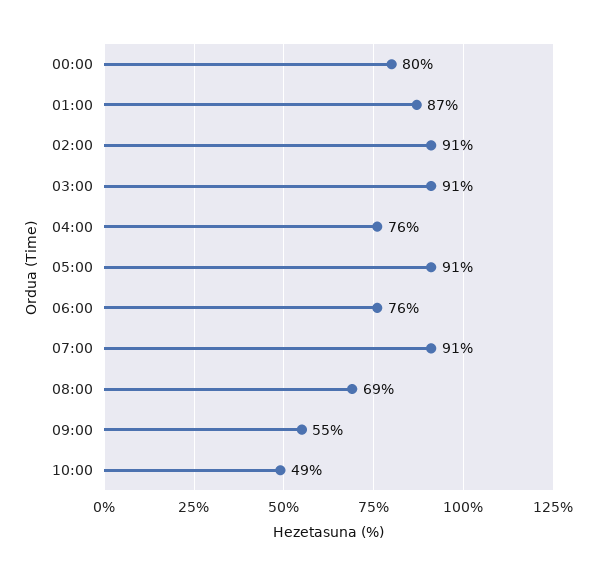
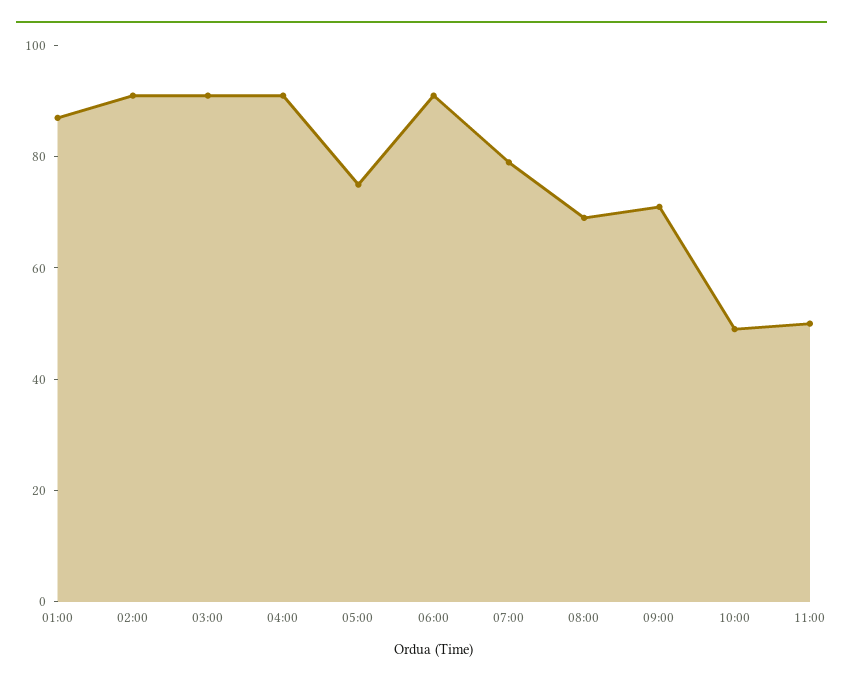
00:00: 80 -> none
04:00: 76 -> 90
05:00: 91 -> 75
06:00: 76 -> 90
07:00: 91 -> 80
09:00: 55 -> 70
11:00: none -> 50

